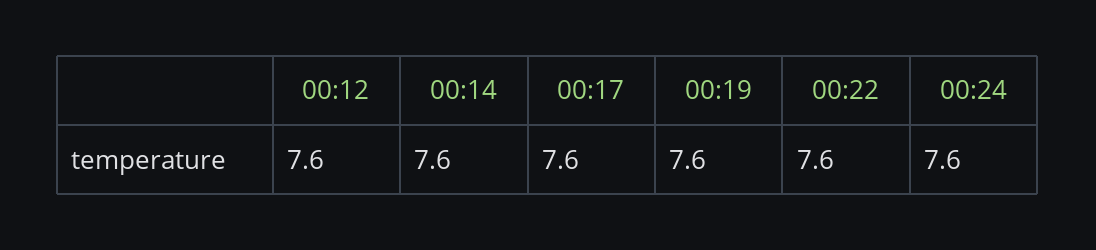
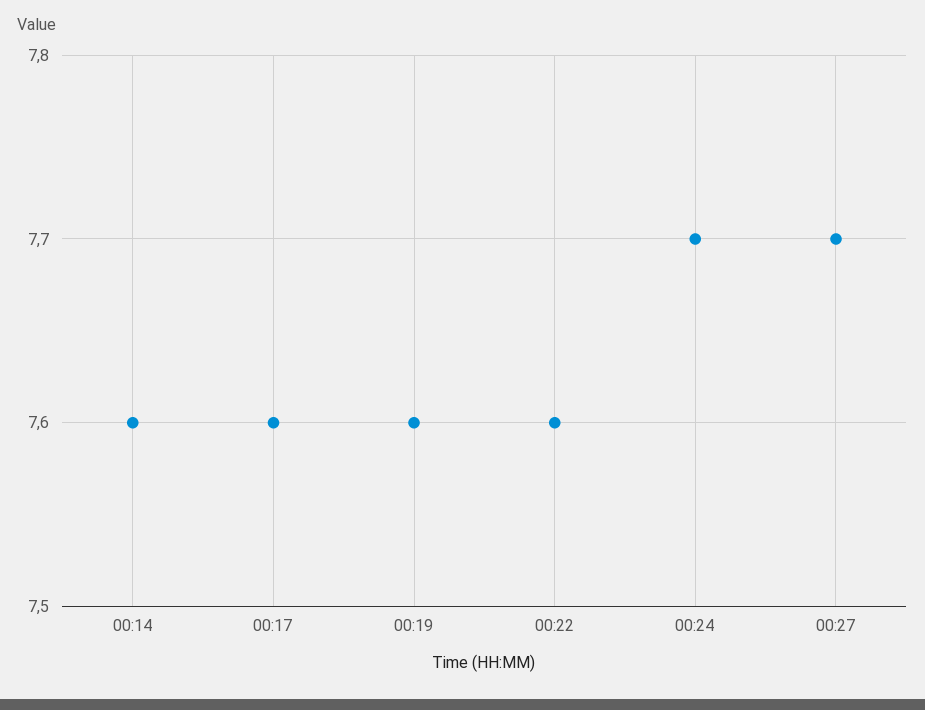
00:12: 7.6 -> none
00:24: 7.6 -> 7.7
00:27: none -> 7.7

